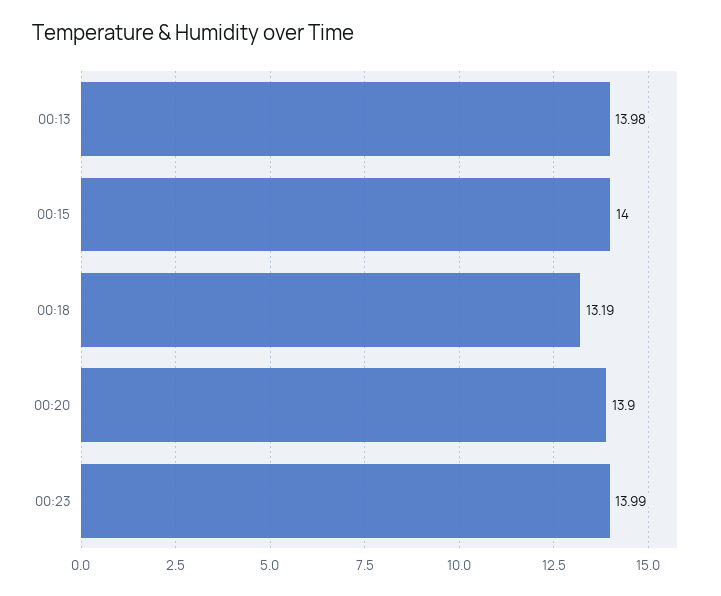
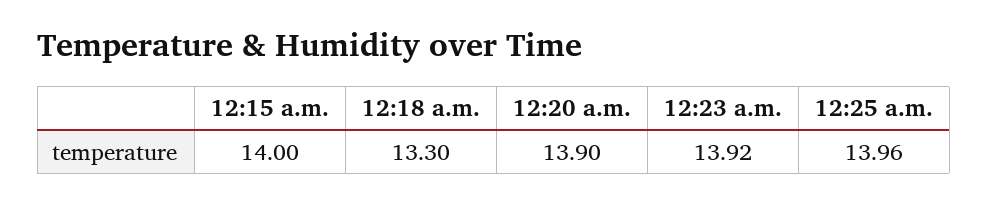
00:13: 13.98 -> none
00:18: 13.19 -> 13.3
00:23: 13.99 -> 13.92
12:25 a.m.: none -> 13.96

